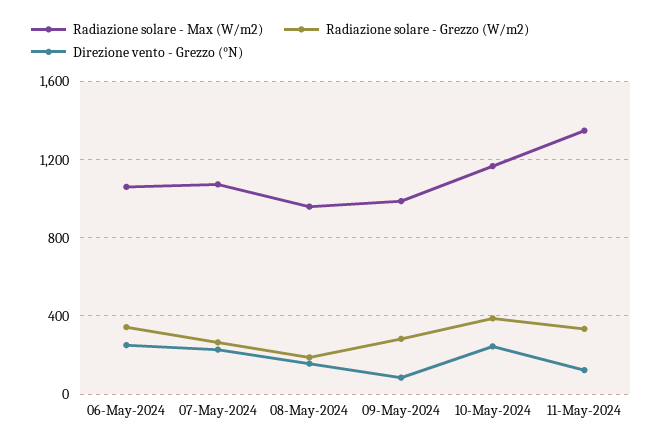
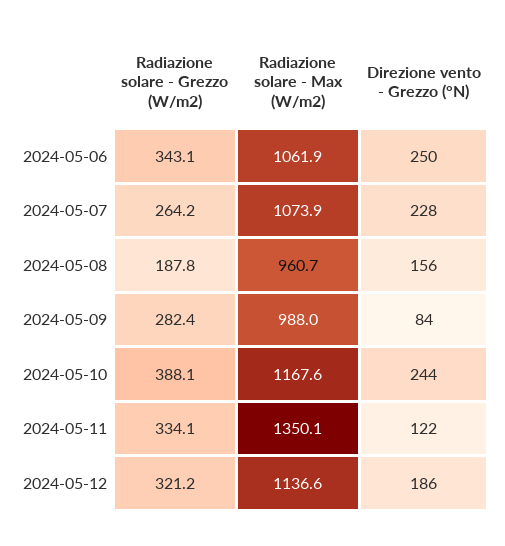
Radiazione solare - Grezzo (W/m2), 2024-05-12: none -> 321.2
Radiazione solare - Max (W/m2), 2024-05-12: none -> 1136.6
Direzione vento - Grezzo (°N), 2024-05-12: none -> 186

